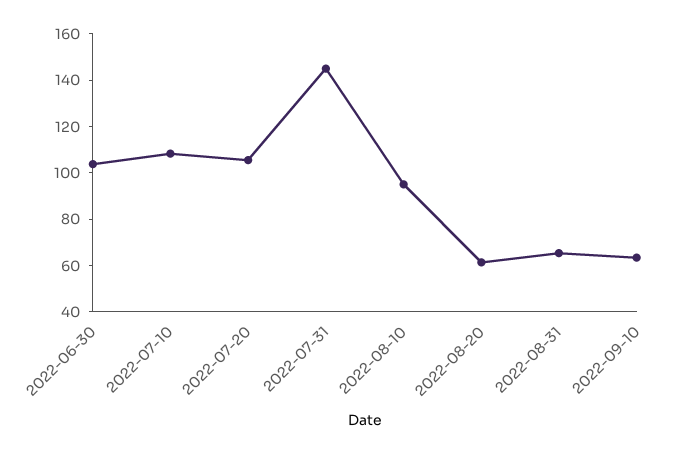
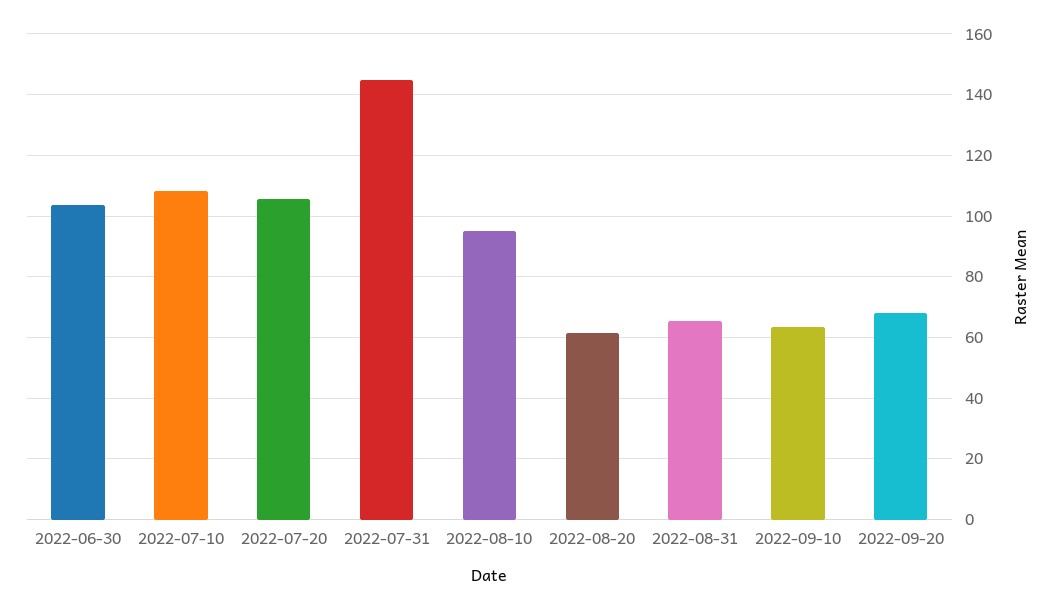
2022-09-20: none -> 68

